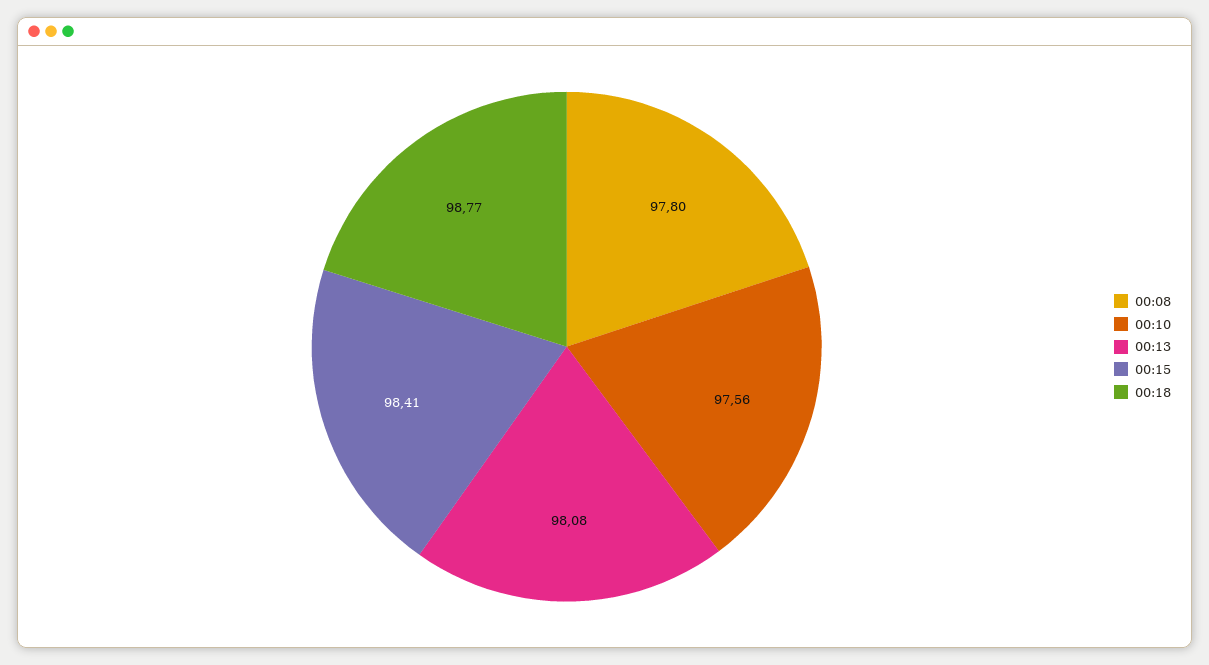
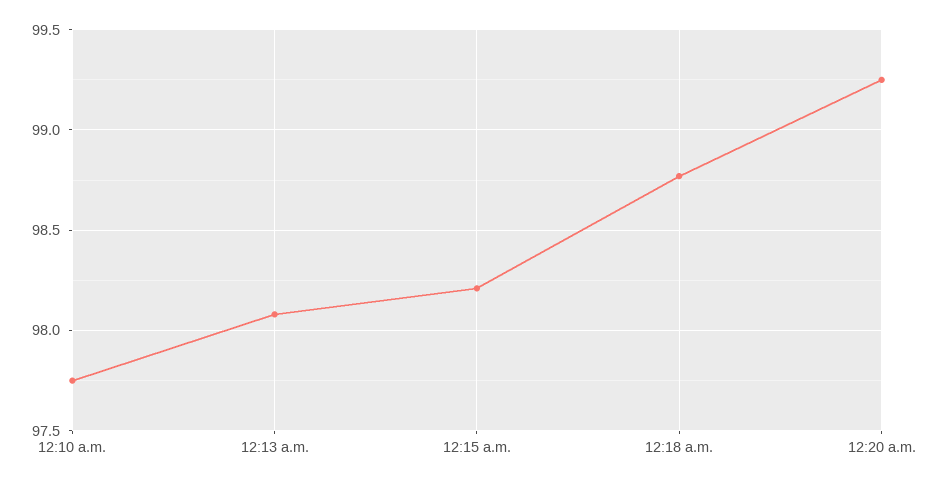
00:08: 97.8 -> none
00:10: 97.56 -> 97.75
00:15: 98.41 -> 98.2
12:20 a.m.: none -> 99.25

